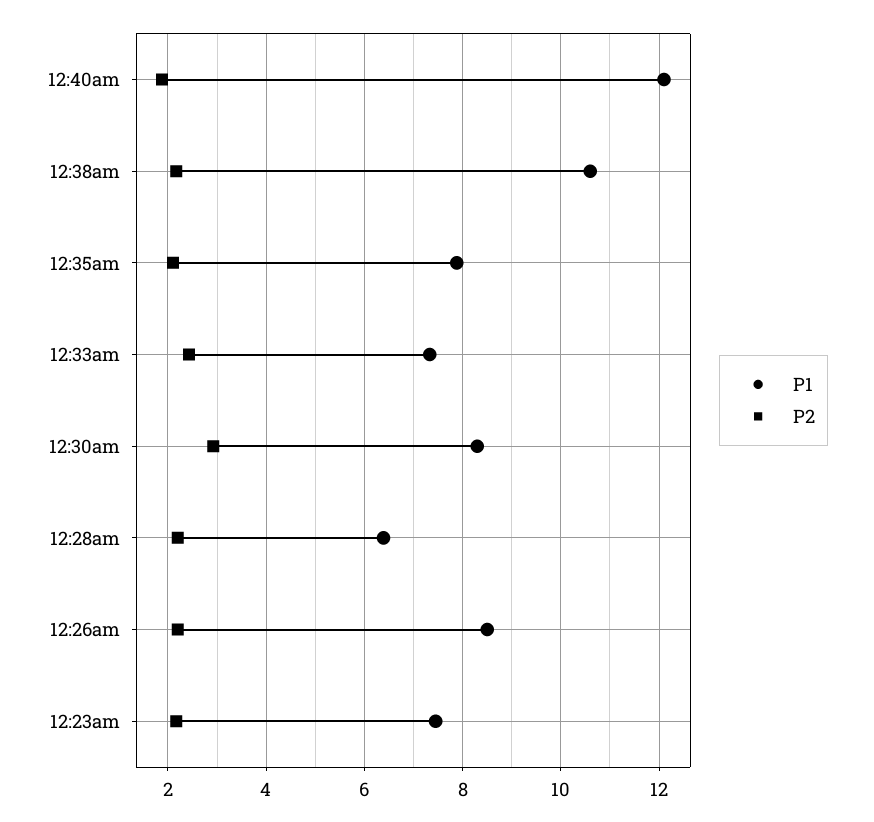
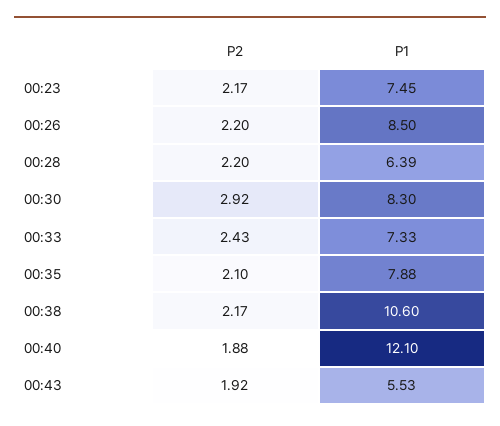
P2, 00:43: none -> 1.92
P1, 00:43: none -> 5.53

